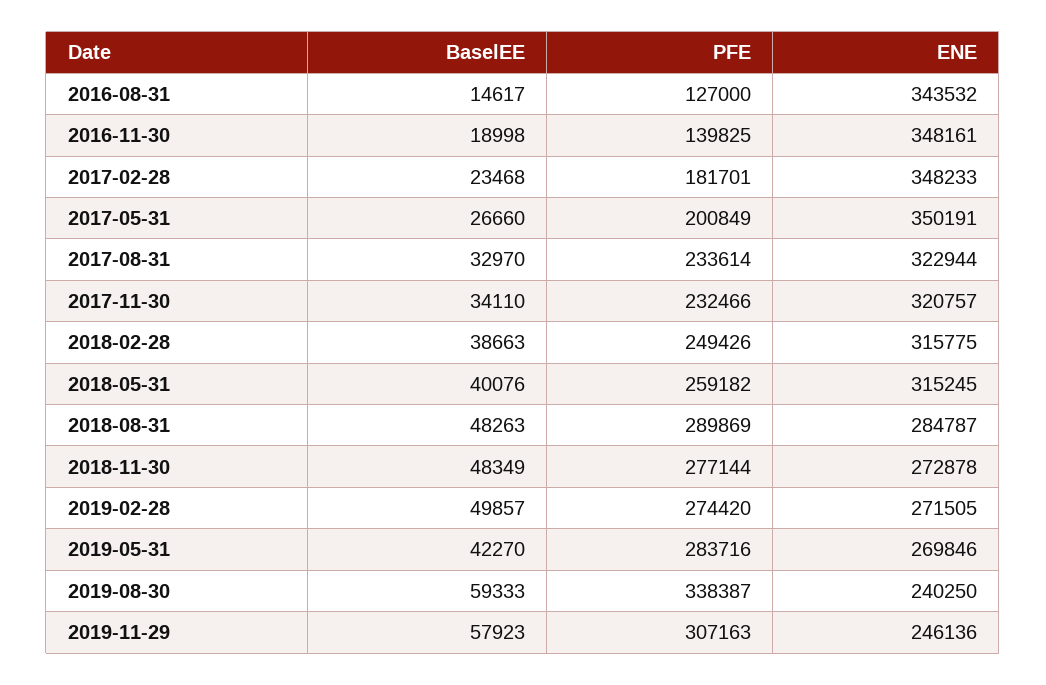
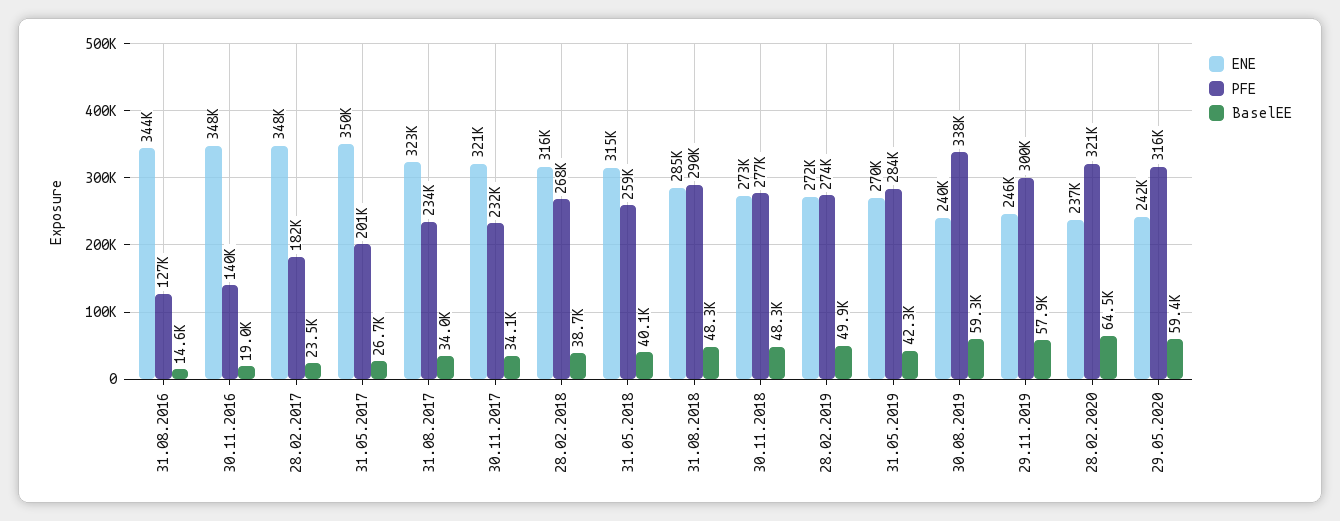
BaselEE, 2017-08-31: 32970 -> 34000
PFE, 2018-02-28: 249426 -> 268000
PFE, 2019-11-29: 307163 -> 300000
ENE, 28.02.2020: none -> 237000
PFE, 28.02.2020: none -> 321000
BaselEE, 28.02.2020: none -> 64500
ENE, 29.05.2020: none -> 242000
PFE, 29.05.2020: none -> 316000
BaselEE, 29.05.2020: none -> 59400

